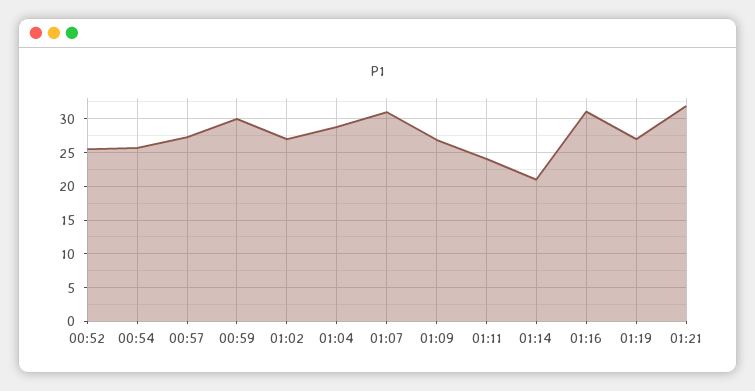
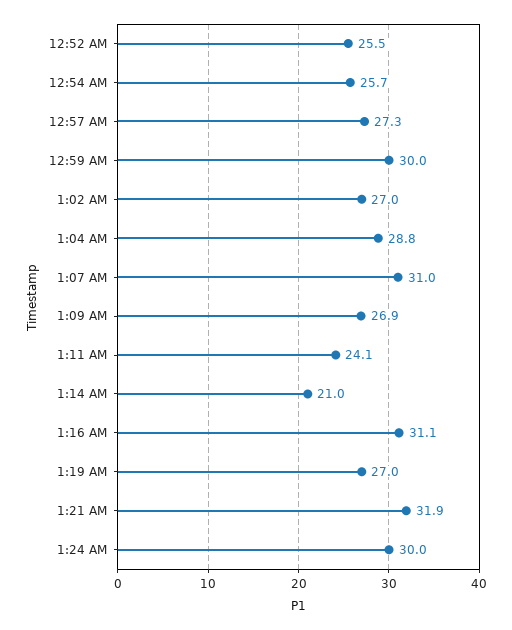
1:24 AM: none -> 30

